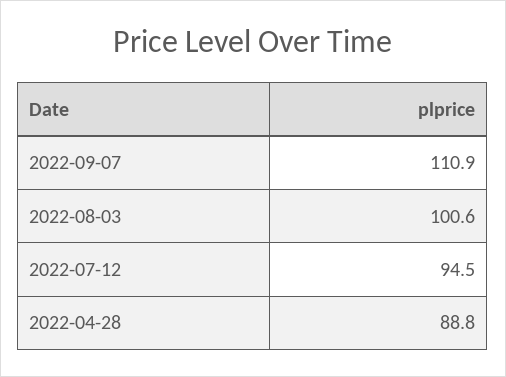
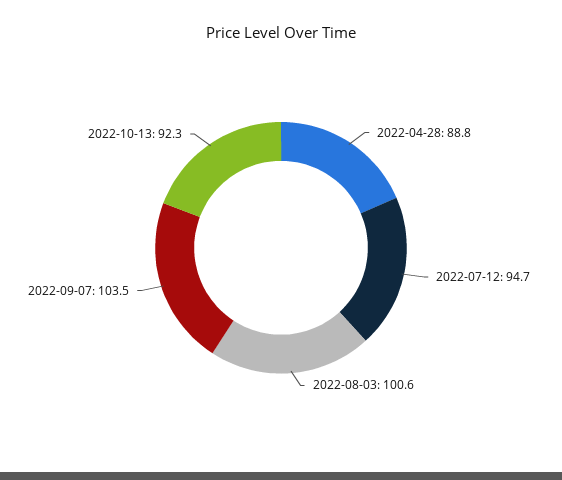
2022-09-07: 110.9 -> 103.5
2022-07-12: 94.5 -> 94.7
2022-10-13: none -> 92.3

